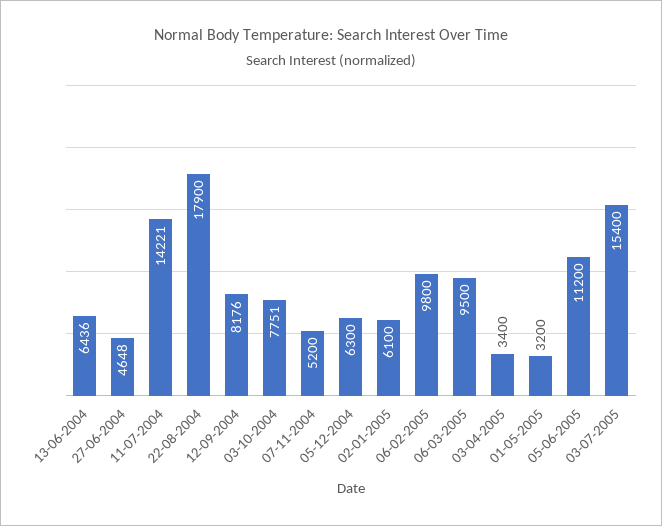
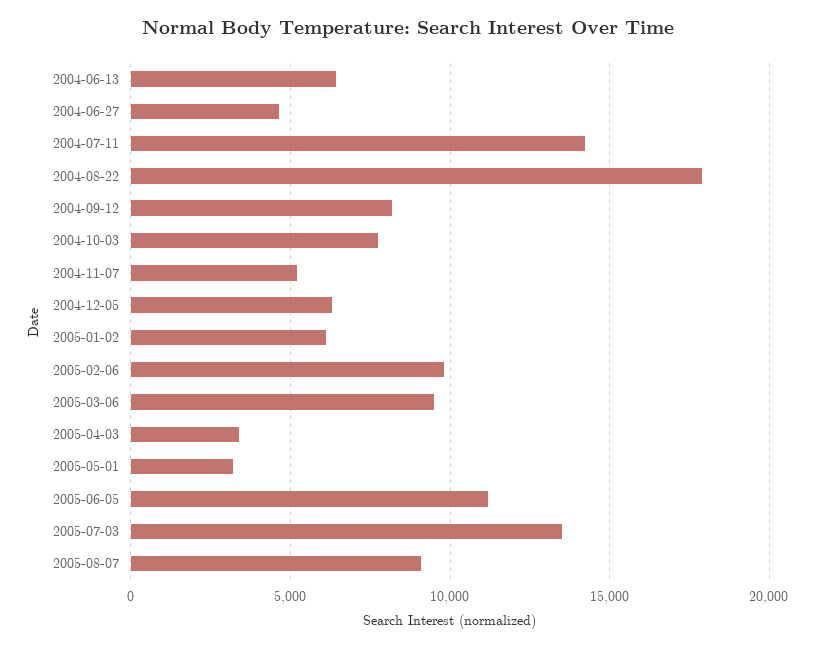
03-07-2005: 15400 -> 13500
2005-08-07: none -> 9000

